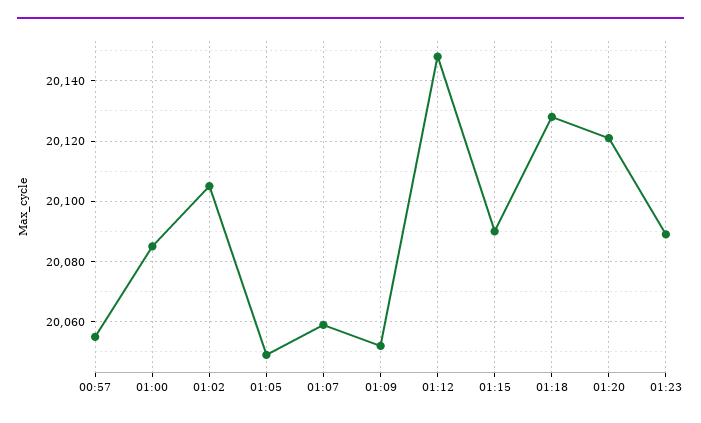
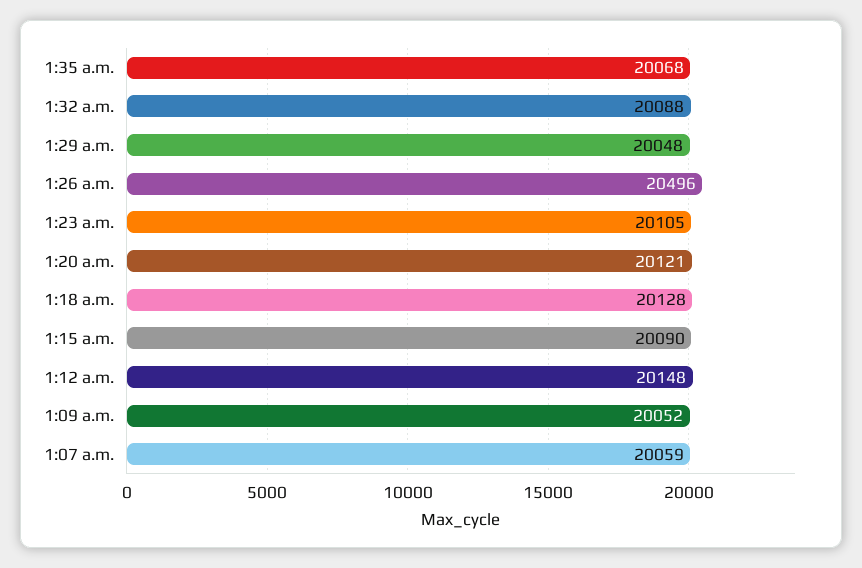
00:57: 20055 -> none
01:00: 20085 -> none
01:02: 20105 -> none
01:05: 20050 -> none
01:23: 20090 -> 20105
1:35 a.m.: none -> 20068
1:32 a.m.: none -> 20088
1:29 a.m.: none -> 20048
1:26 a.m.: none -> 20496

